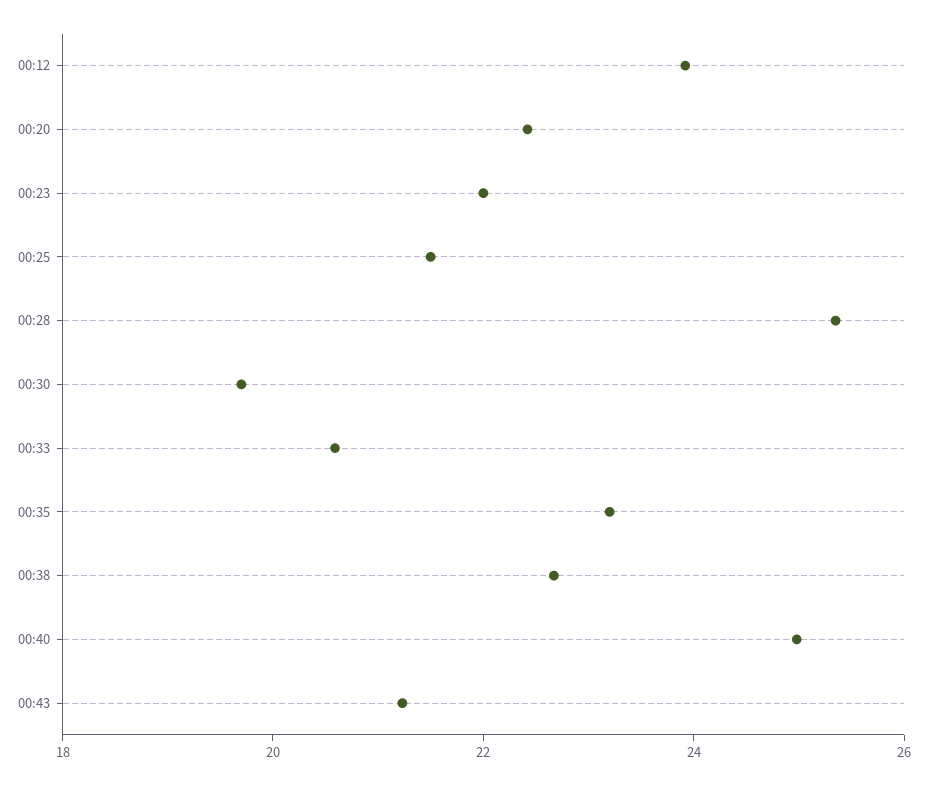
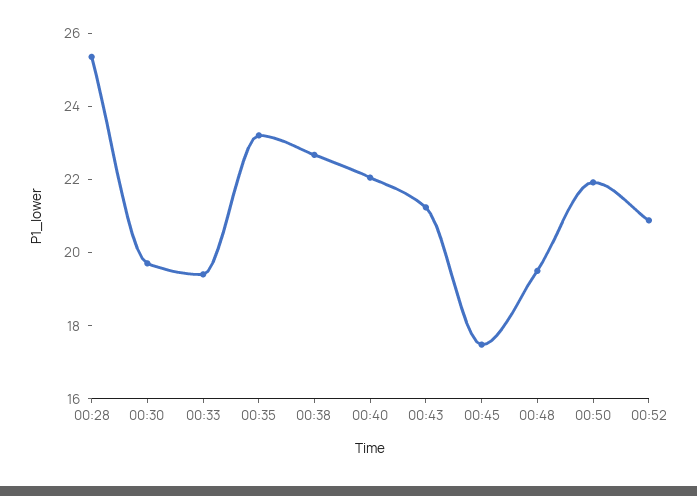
00:12: 24 -> none
00:20: 22.5 -> none
00:23: 22 -> none
00:25: 21.5 -> none
00:33: 20.5 -> 19.5
00:40: 25 -> 22
00:45: none -> 17.5
00:48: none -> 19.5
00:50: none -> 22
00:52: none -> 21

